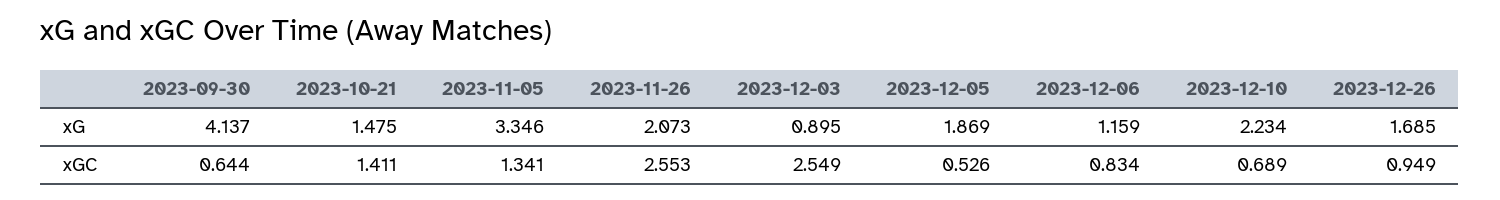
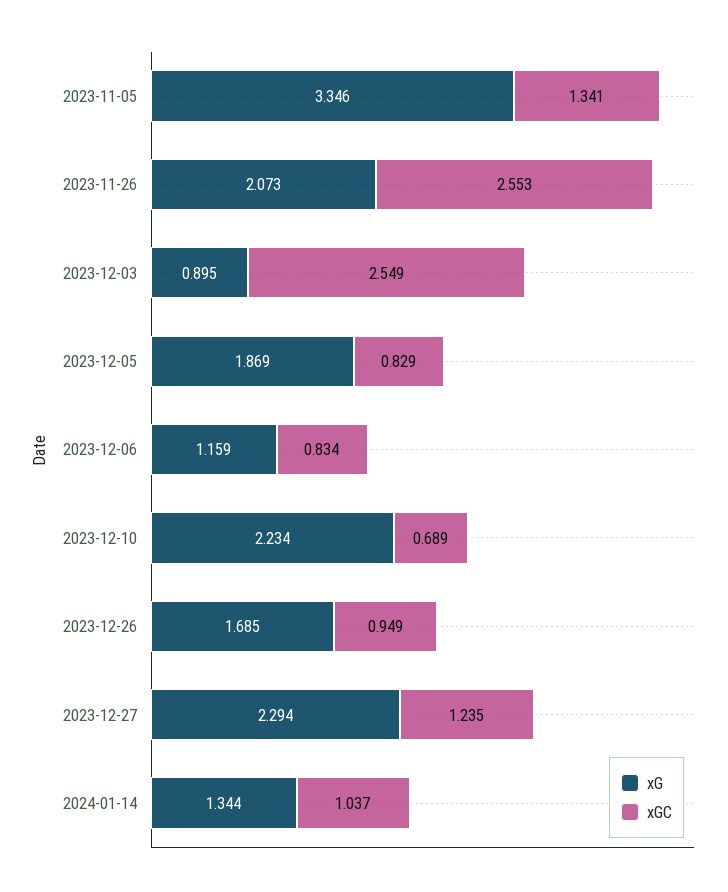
xG, 2023-09-30: 4.137 -> none
xG, 2023-10-21: 1.475 -> none
xGC, 2023-09-30: 0.644 -> none
xGC, 2023-10-21: 1.411 -> none
xGC, 2023-12-05: 0.526 -> 0.829
xG, 2023-12-27: none -> 2.294
xGC, 2023-12-27: none -> 1.235
xG, 2024-01-14: none -> 1.344
xGC, 2024-01-14: none -> 1.037

